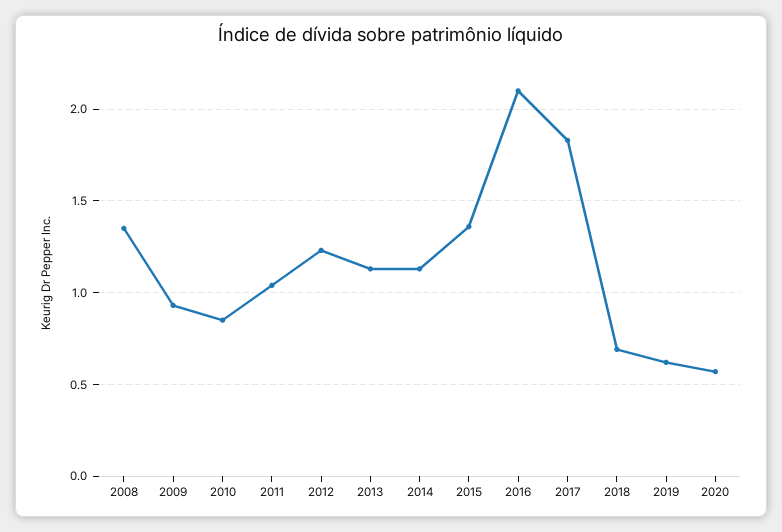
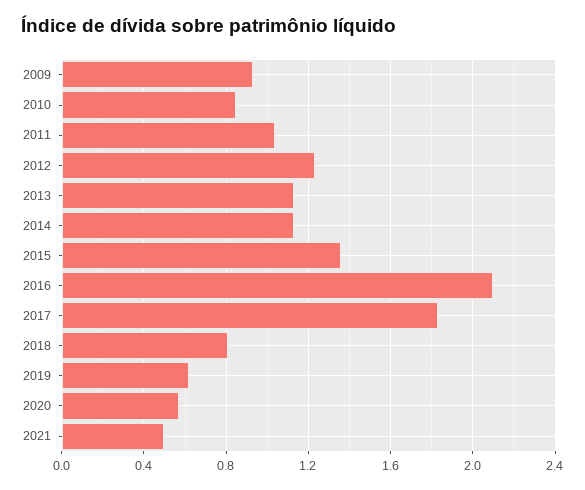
2008: 1.35 -> none
2018: 0.7 -> 0.8
2021: none -> 0.5

